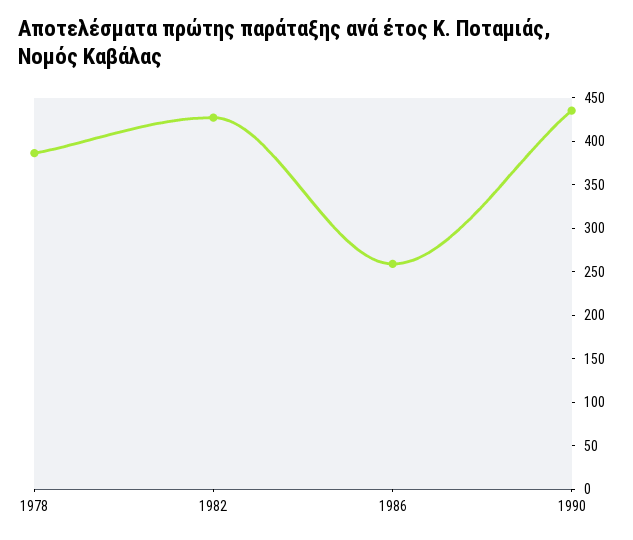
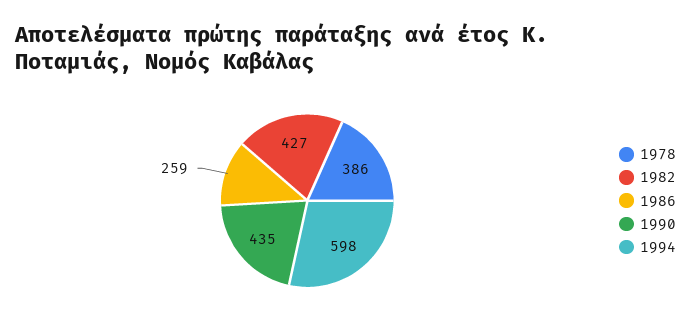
1994: none -> 598

